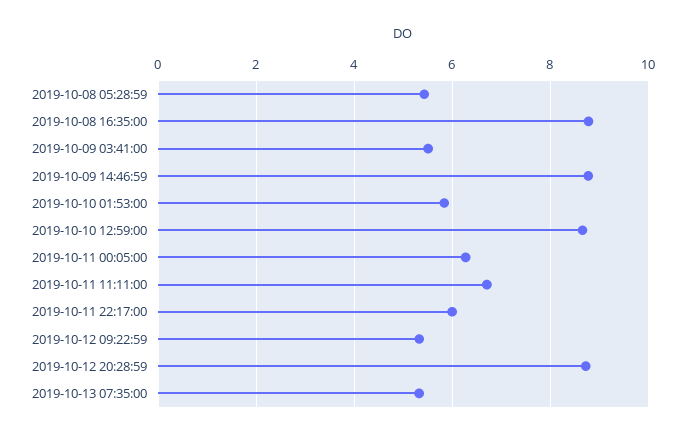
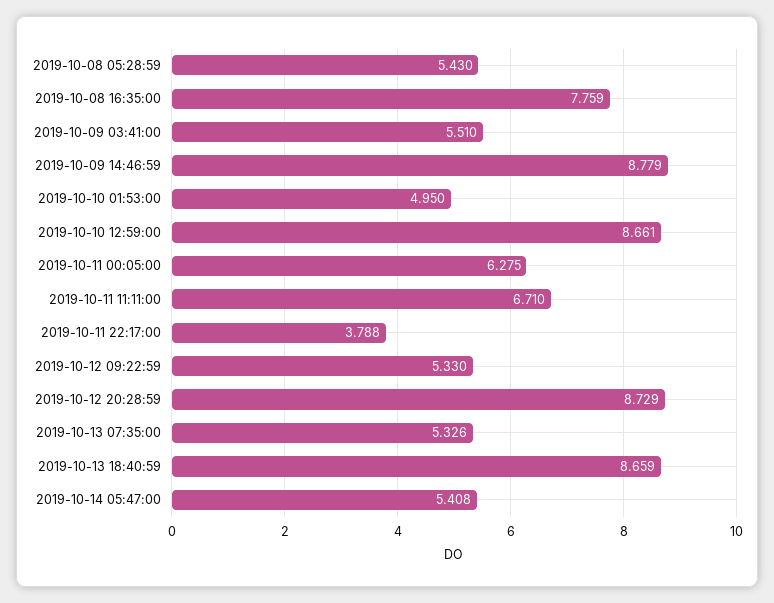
2019-10-08 16:35:00: 8.8 -> 7.759
2019-10-10 01:53:00: 5.8 -> 4.95
2019-10-11 22:17:00: 6 -> 3.788
2019-10-13 18:40:59: none -> 8.659
2019-10-14 05:47:00: none -> 5.408

